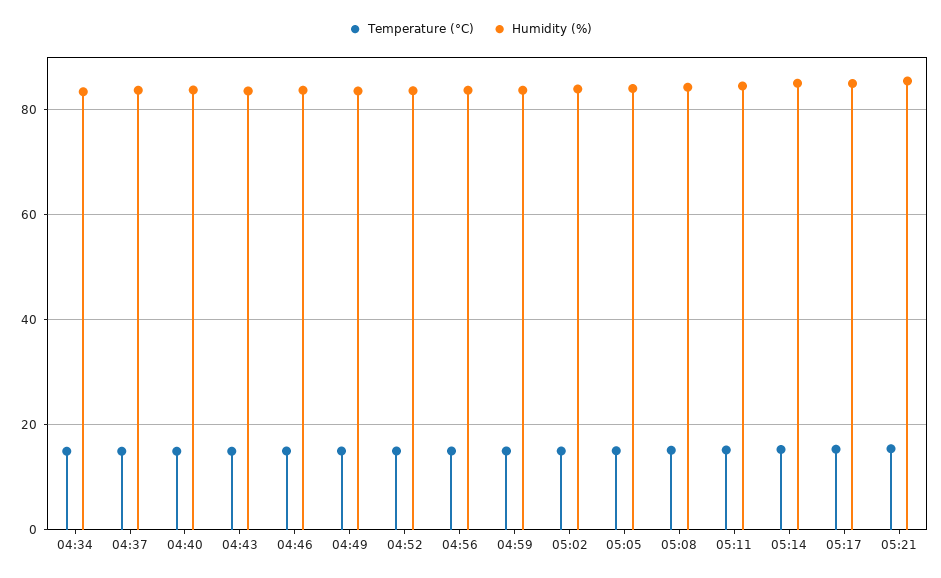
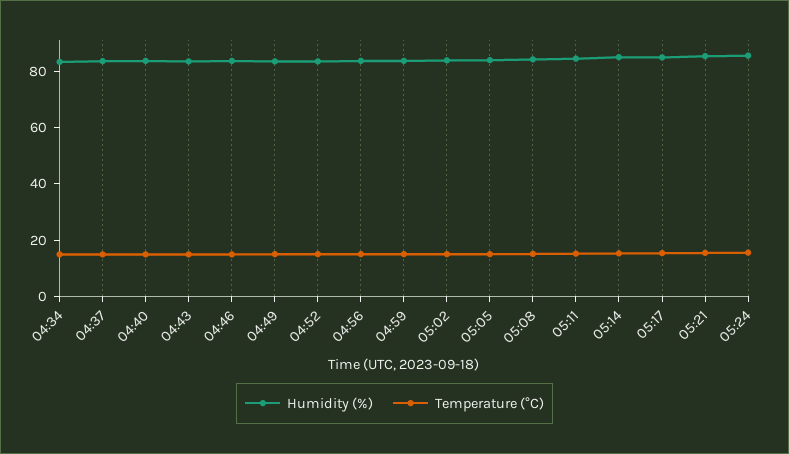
Humidity (%), 05:24: none -> 85
Temperature (°C), 05:24: none -> 15

